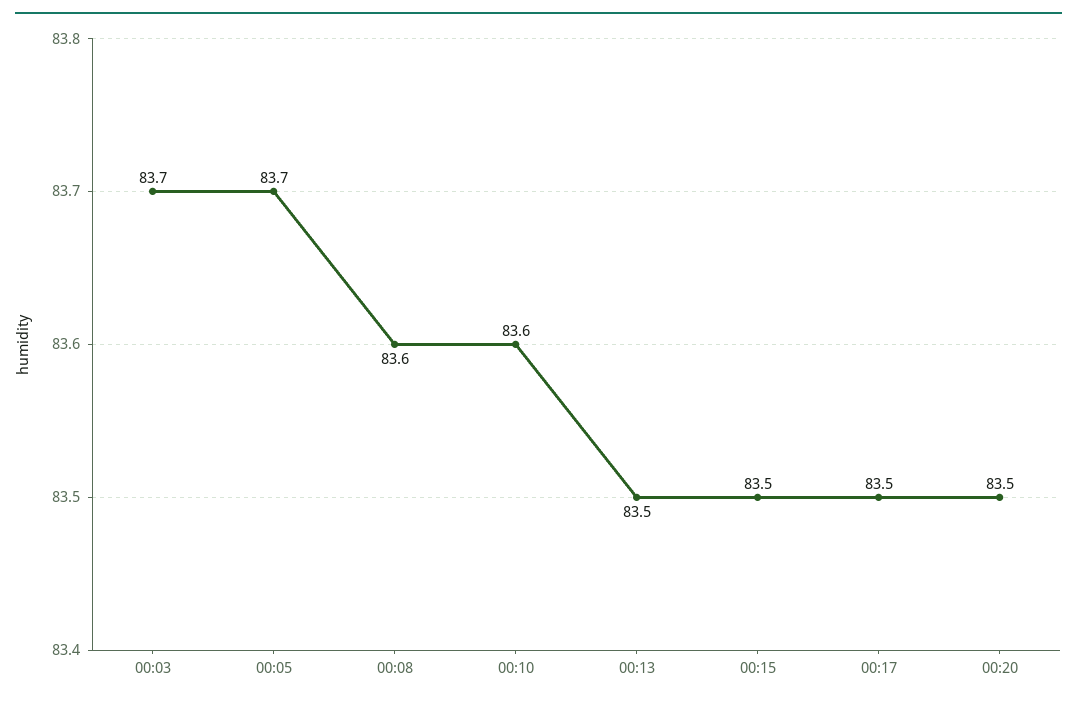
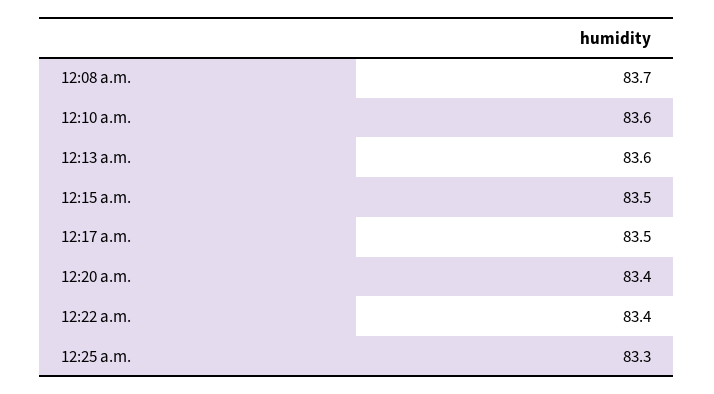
00:03: 83.7 -> none
00:05: 83.7 -> none
00:08: 83.6 -> 83.7
00:13: 83.5 -> 83.6
00:20: 83.5 -> 83.4
12:22 a.m.: none -> 83.4
12:25 a.m.: none -> 83.3

